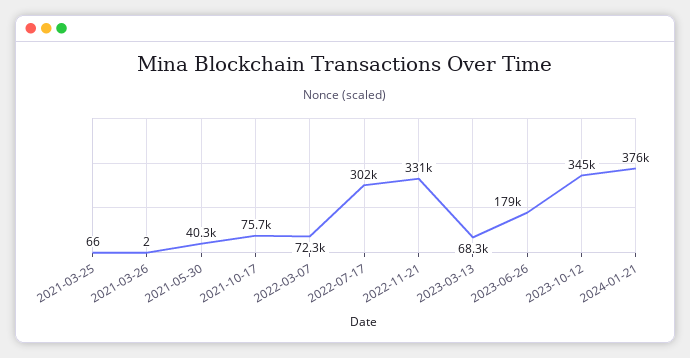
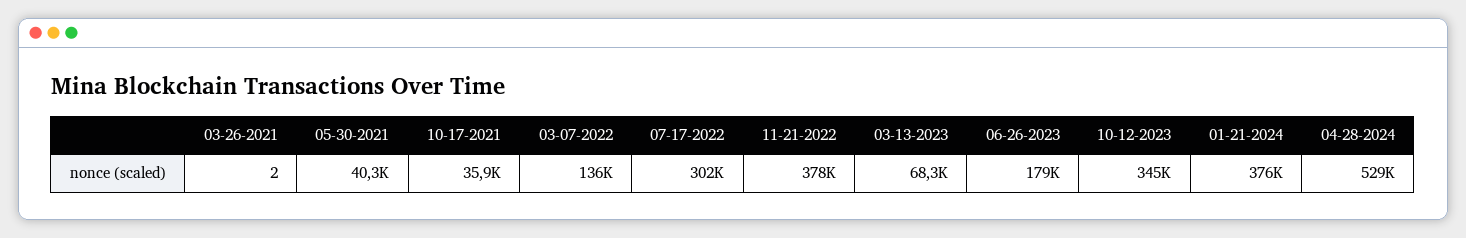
2021-03-25: 66 -> none
2021-10-17: 75700 -> 35900
2022-03-07: 72300 -> 136000
2022-11-21: 331000 -> 378000
04-28-2024: none -> 529000

